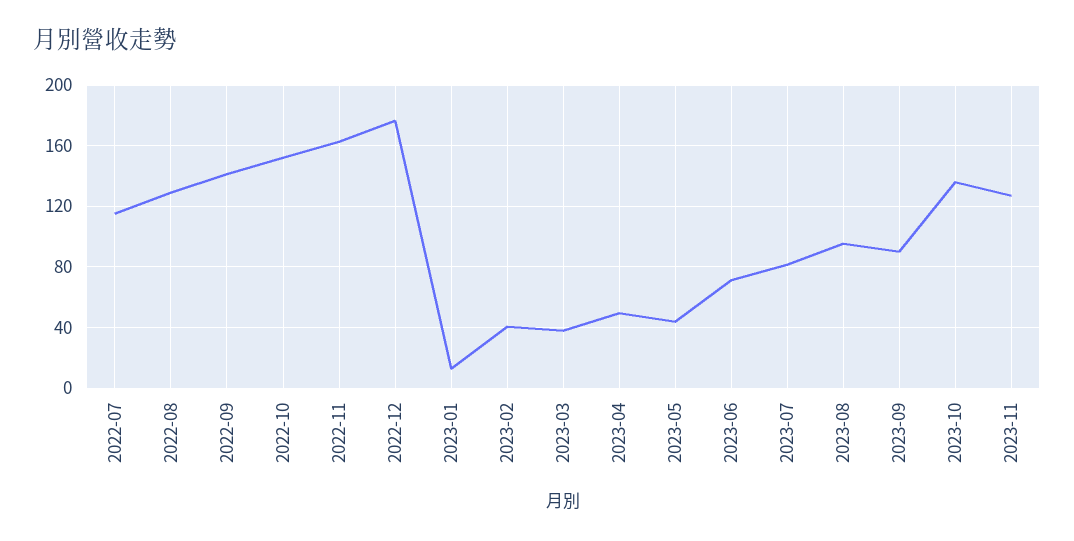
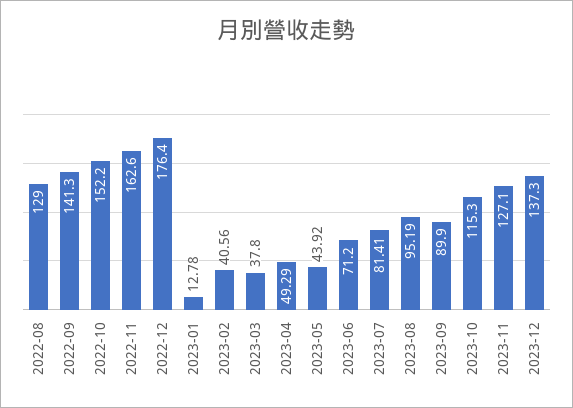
2022-07: 115 -> none
2023-10: 135 -> 115.3
2023-12: none -> 137.3

